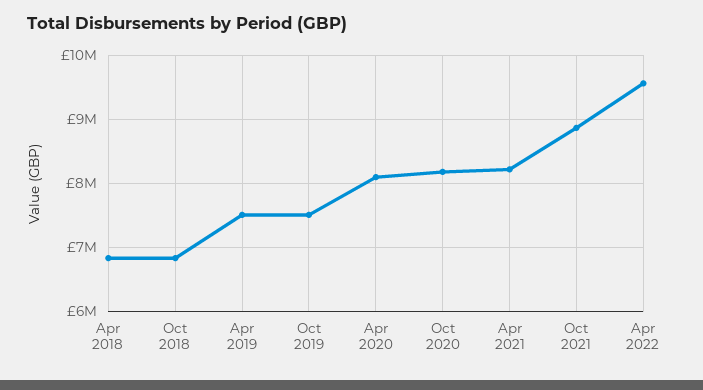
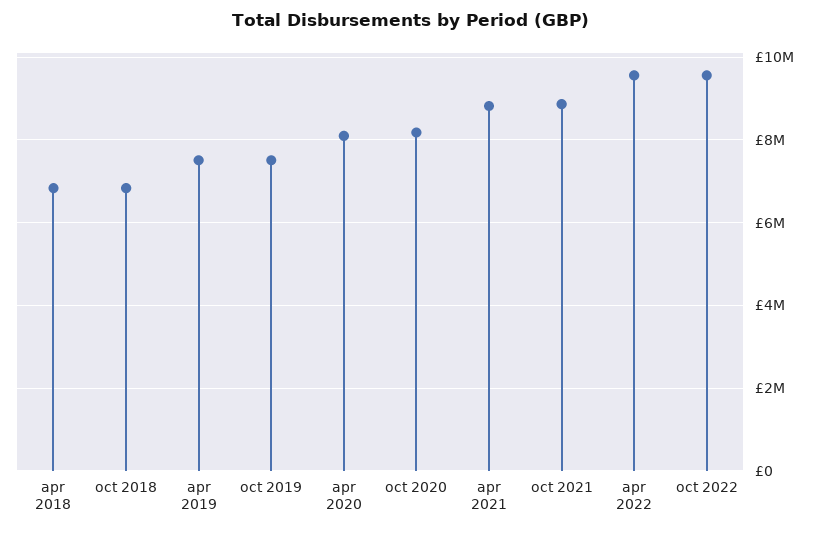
Apr 2021: 8200000 -> 8800000
oct 2022: none -> 9600000

